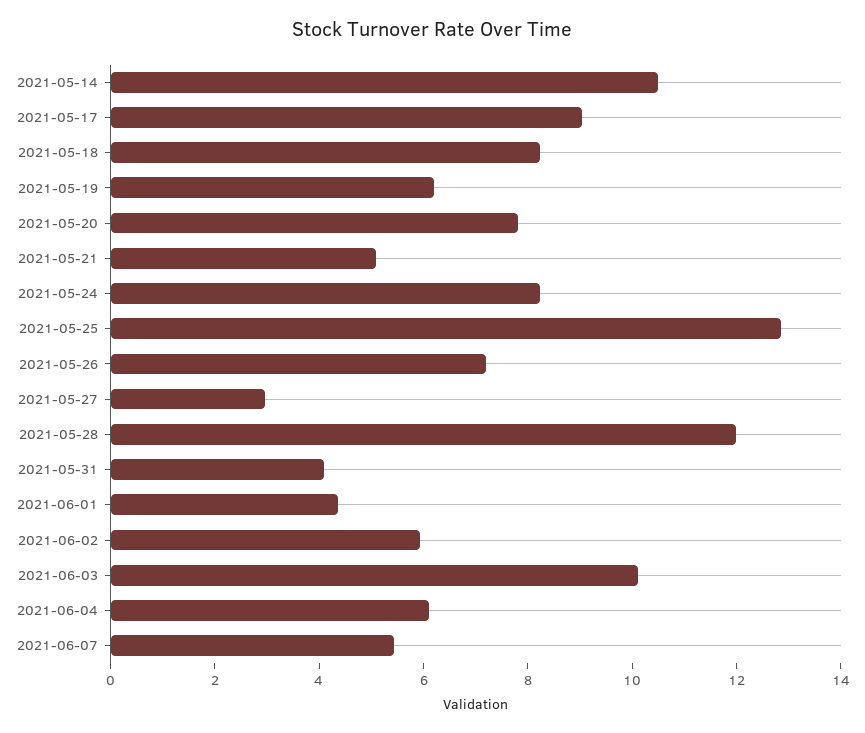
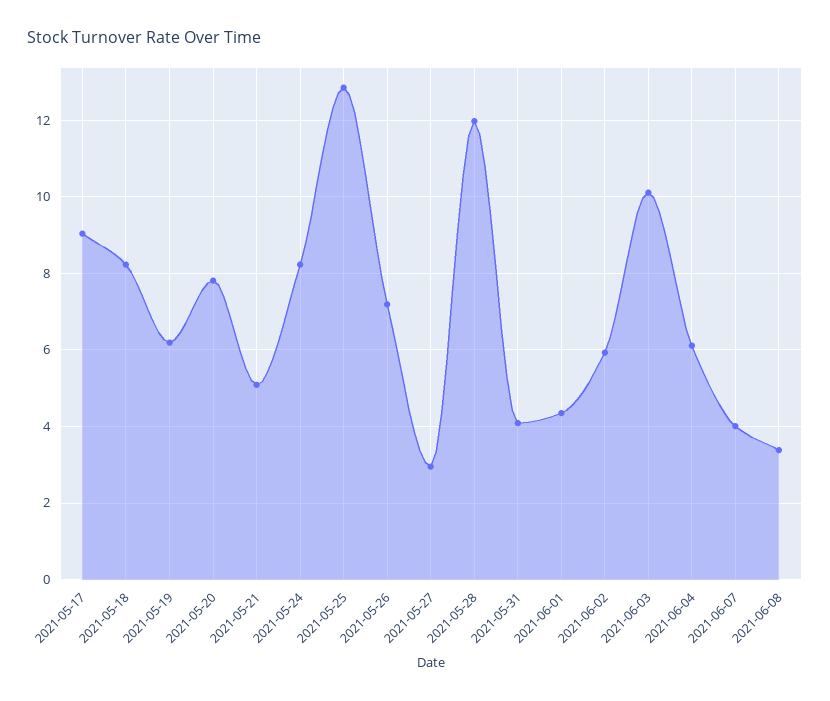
2021-05-14: 10.5 -> none
2021-06-07: 5.5 -> 4
2021-06-08: none -> 3.4

